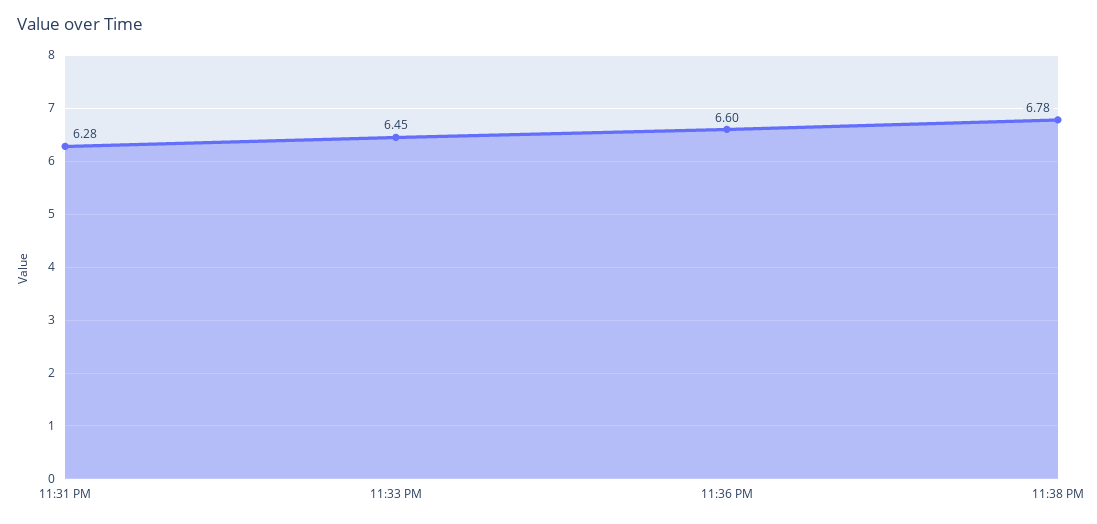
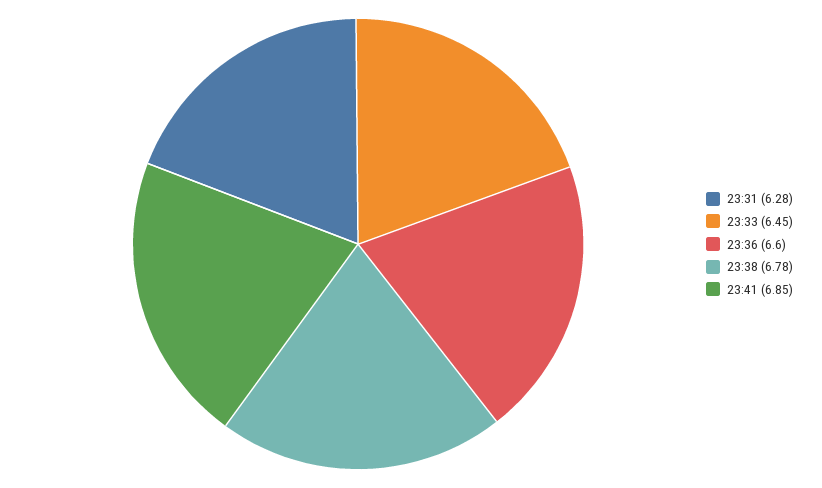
23:41: none -> 6.85

